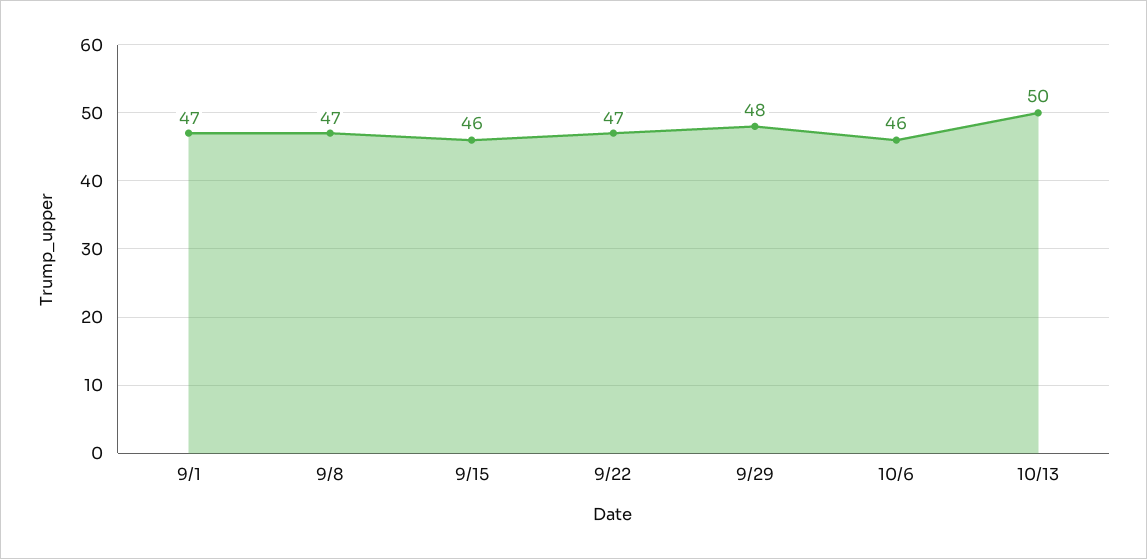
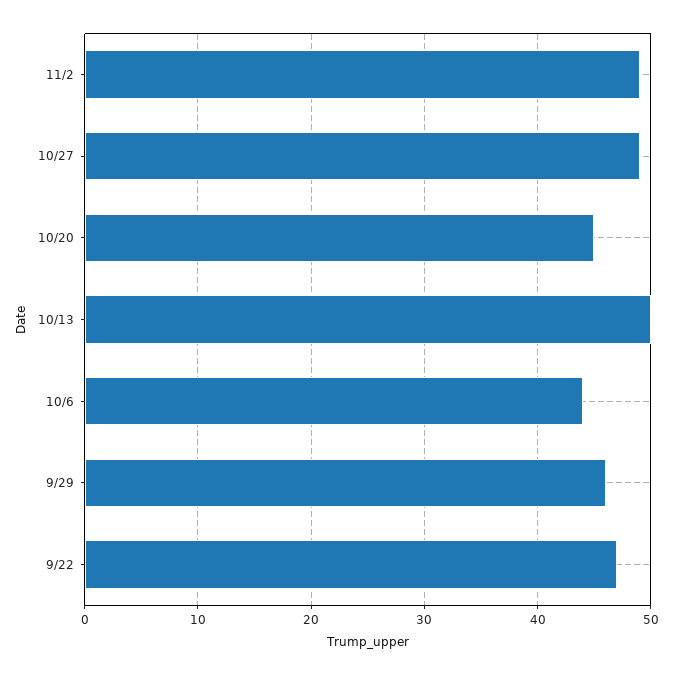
9/1: 47 -> none
9/8: 47 -> none
9/15: 46 -> none
9/29: 48 -> 46
10/6: 46 -> 44
11/2: none -> 49
10/27: none -> 49
10/20: none -> 45

